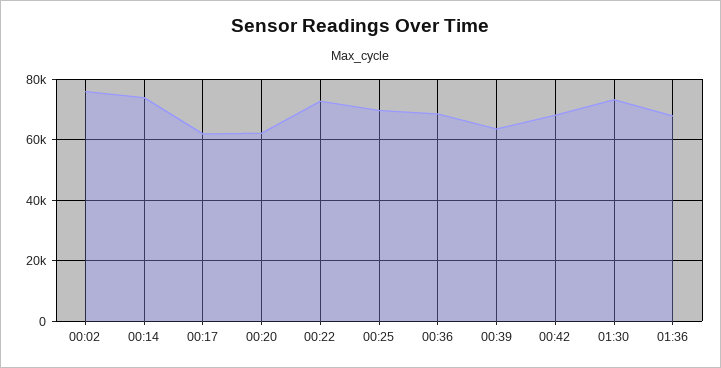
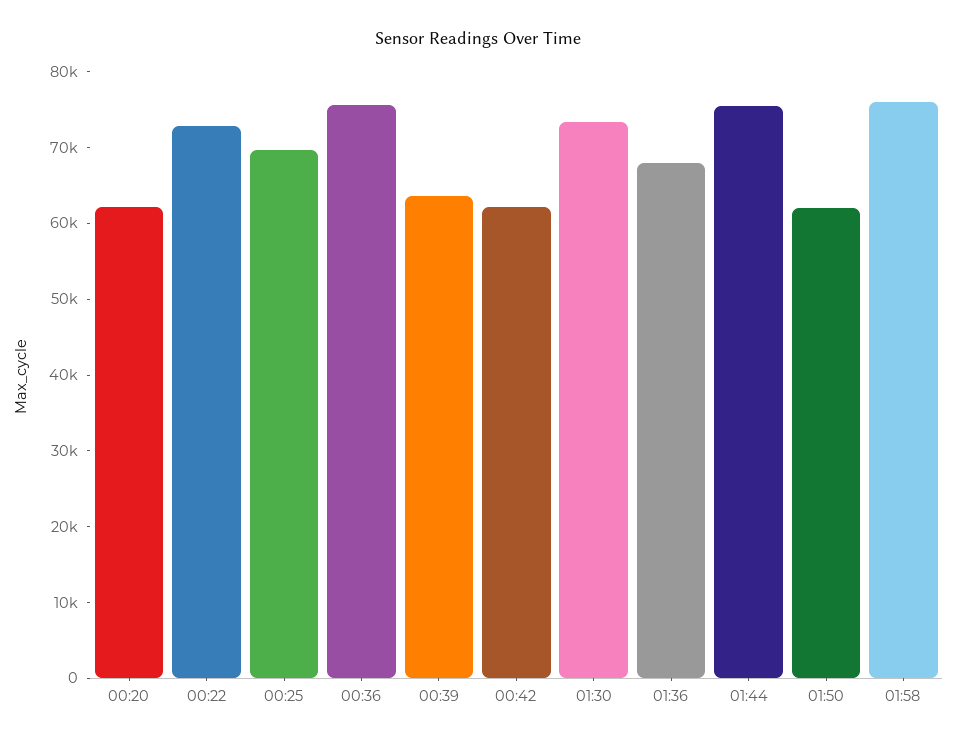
00:02: 76000 -> none
00:14: 74000 -> none
00:17: 62000 -> none
00:36: 68000 -> 76000
00:42: 68000 -> 62000
01:44: none -> 76000
01:50: none -> 62000
01:58: none -> 76000

